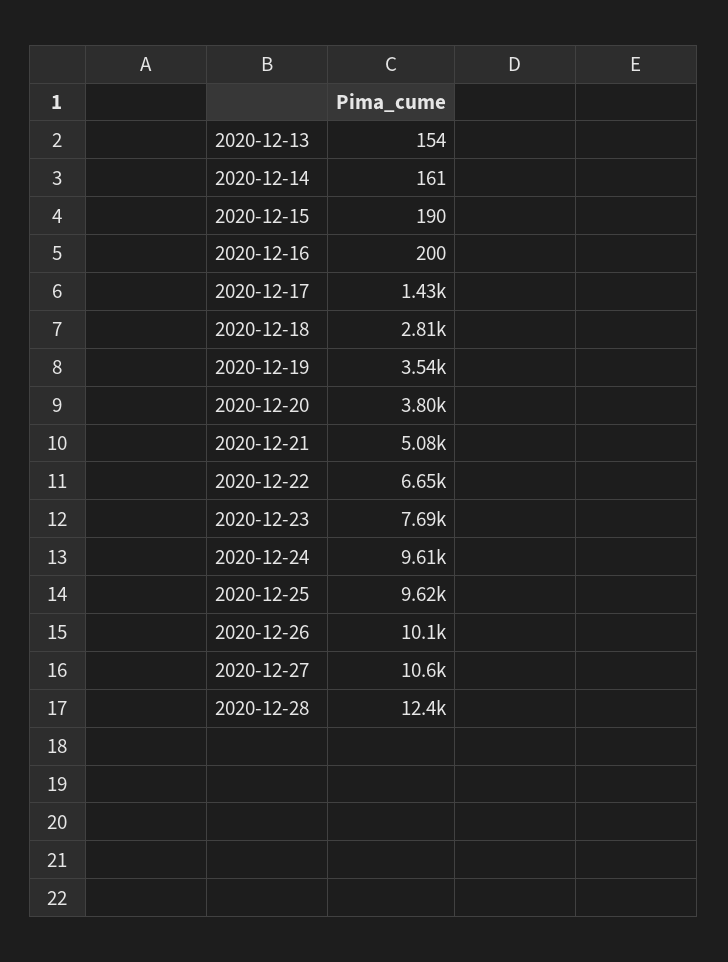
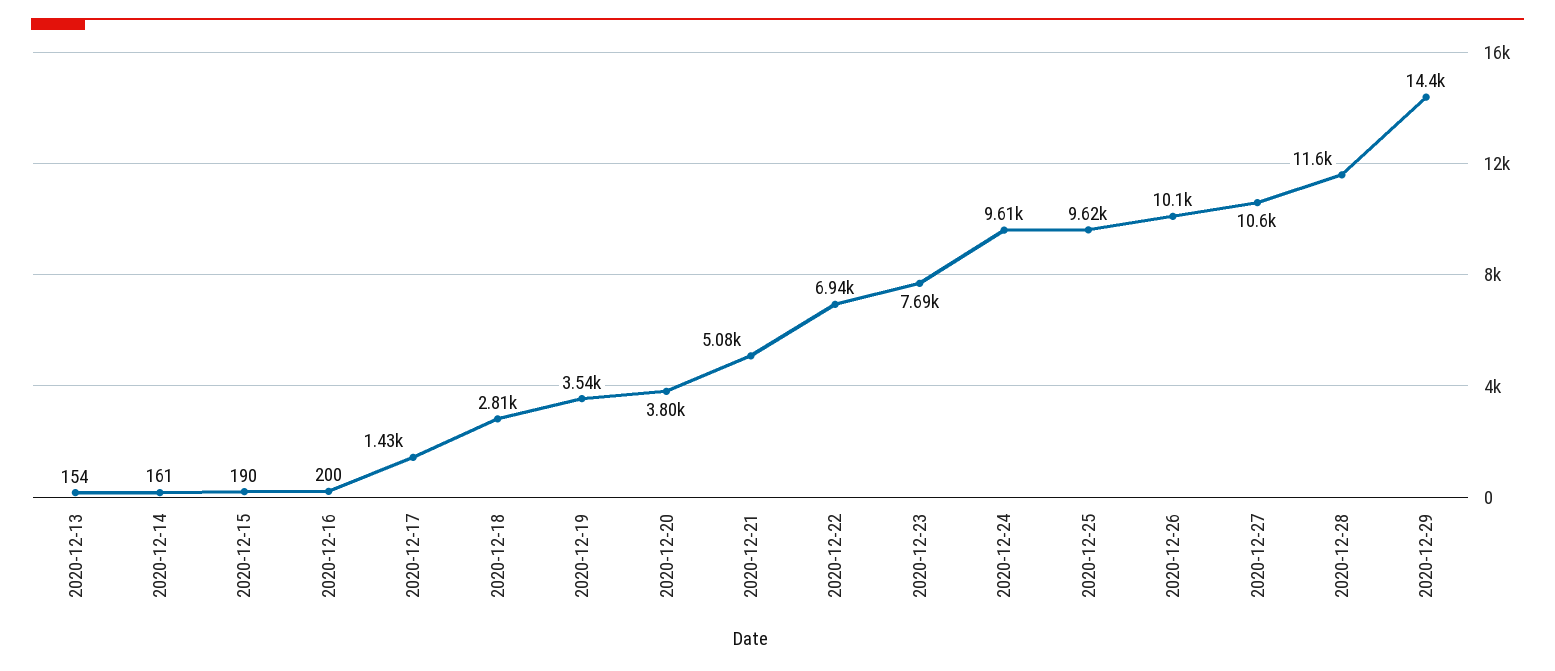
2020-12-22: 6650 -> 6940
2020-12-28: 12400 -> 11600
2020-12-29: none -> 14400

